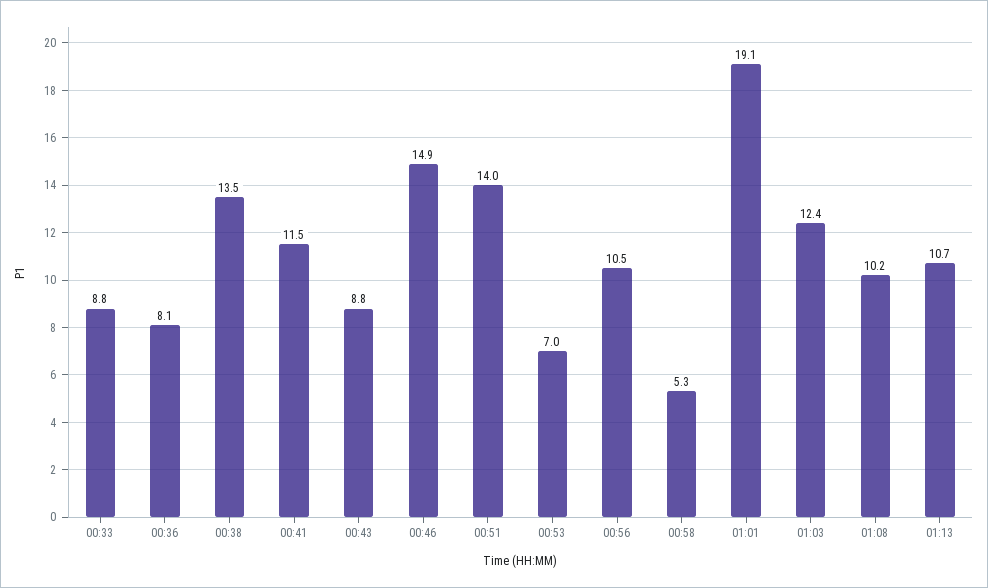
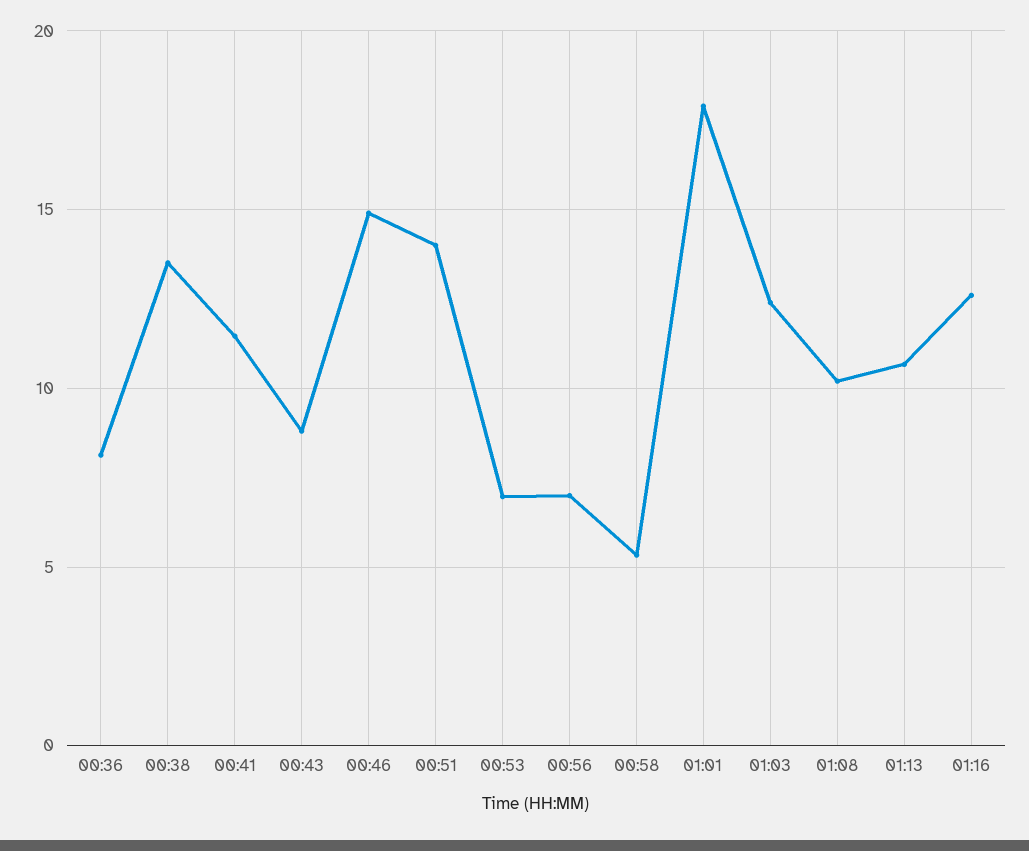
00:33: 8.8 -> none
00:56: 10.5 -> 7
01:01: 19.1 -> 18
01:16: none -> 12.5

